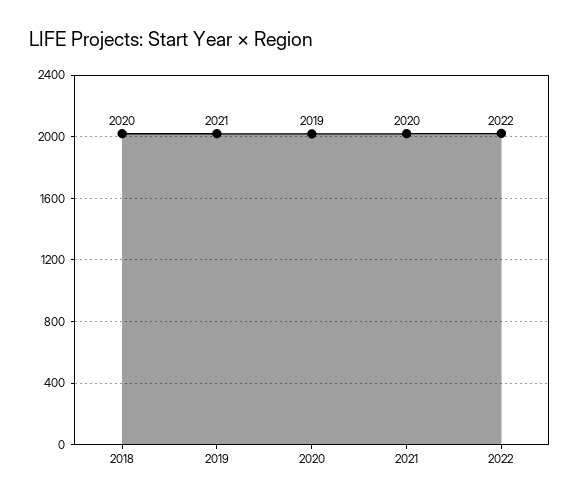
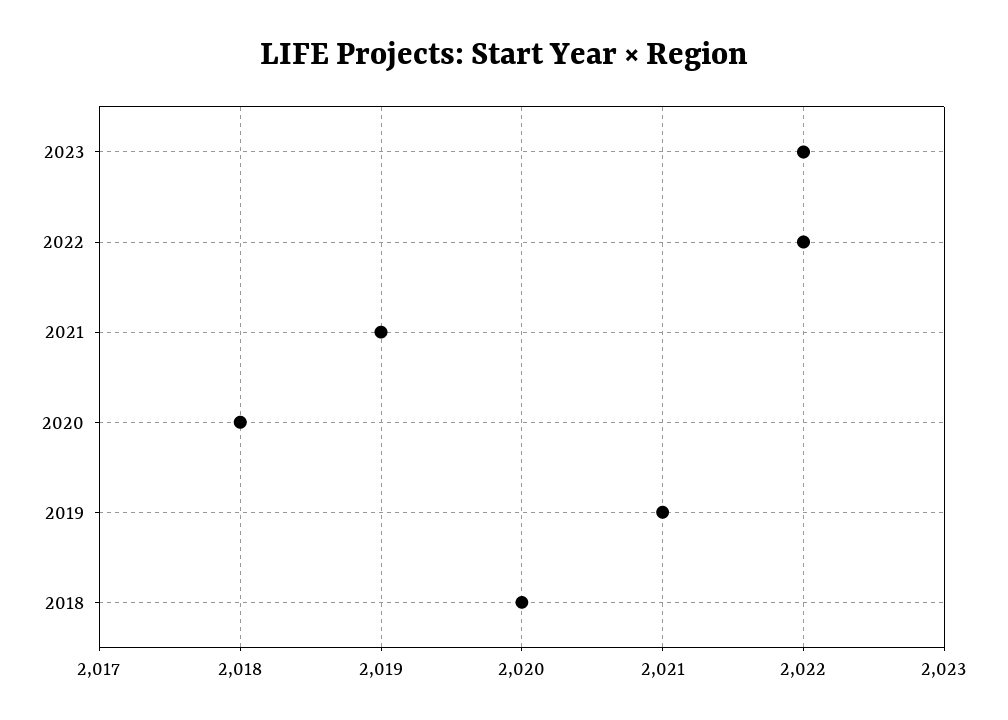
2020: 2019 -> 2018
2021: 2020 -> 2019
2023: none -> 2022

